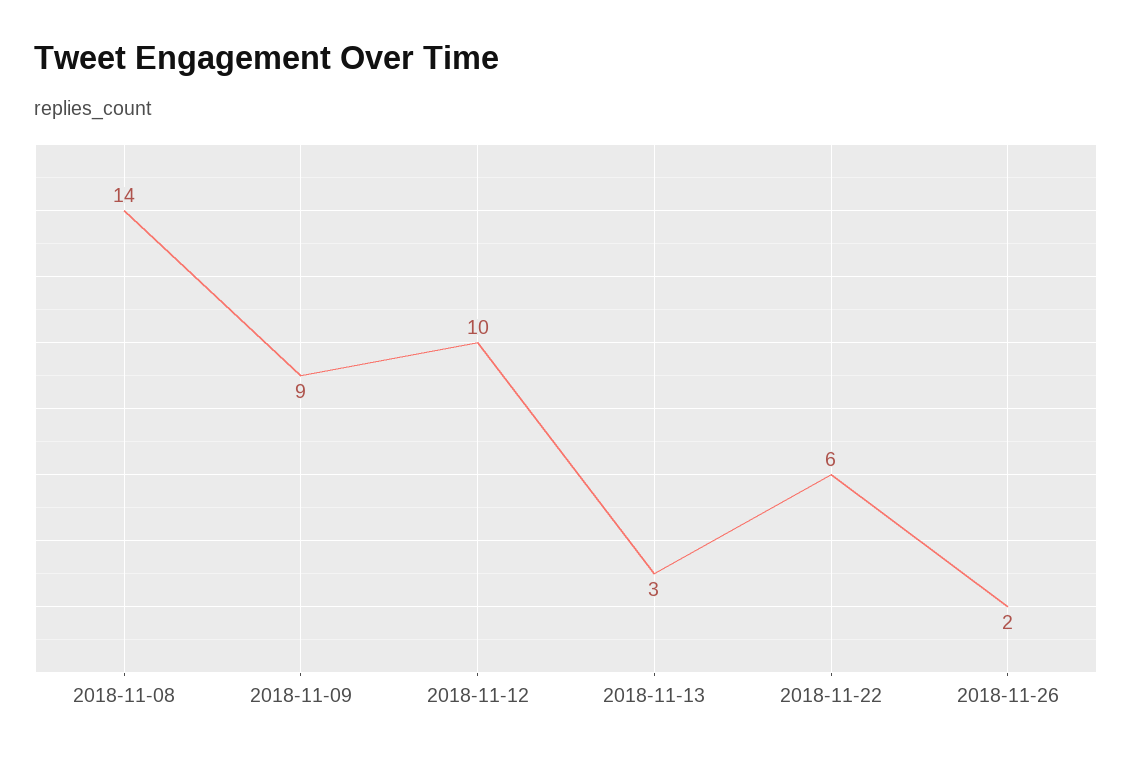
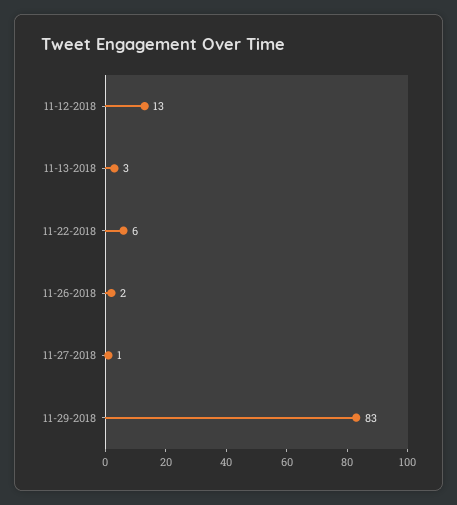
2018-11-08: 14 -> none
2018-11-09: 9 -> none
2018-11-12: 10 -> 13
11-27-2018: none -> 1
11-29-2018: none -> 83

